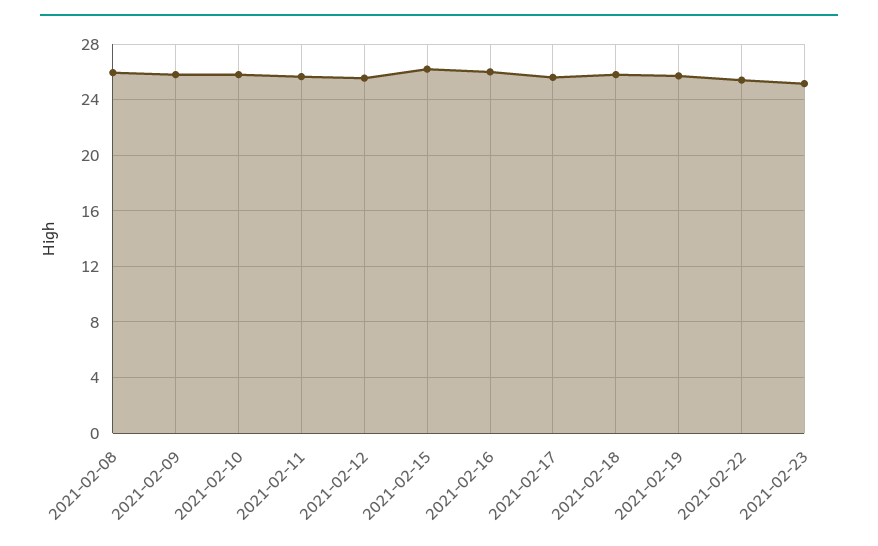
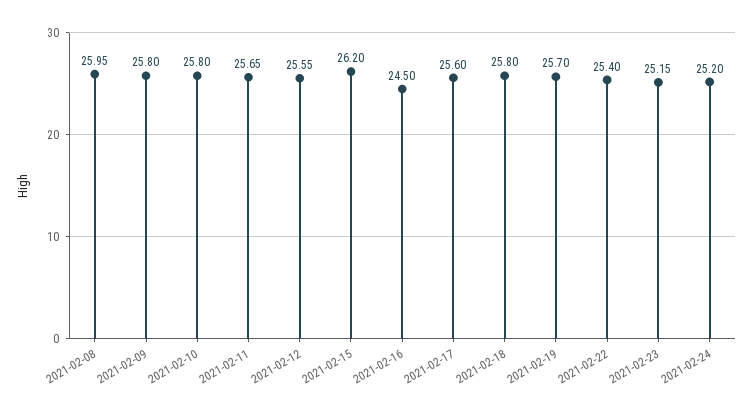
2021-02-16: 26 -> 24.5
2021-02-24: none -> 25.2

